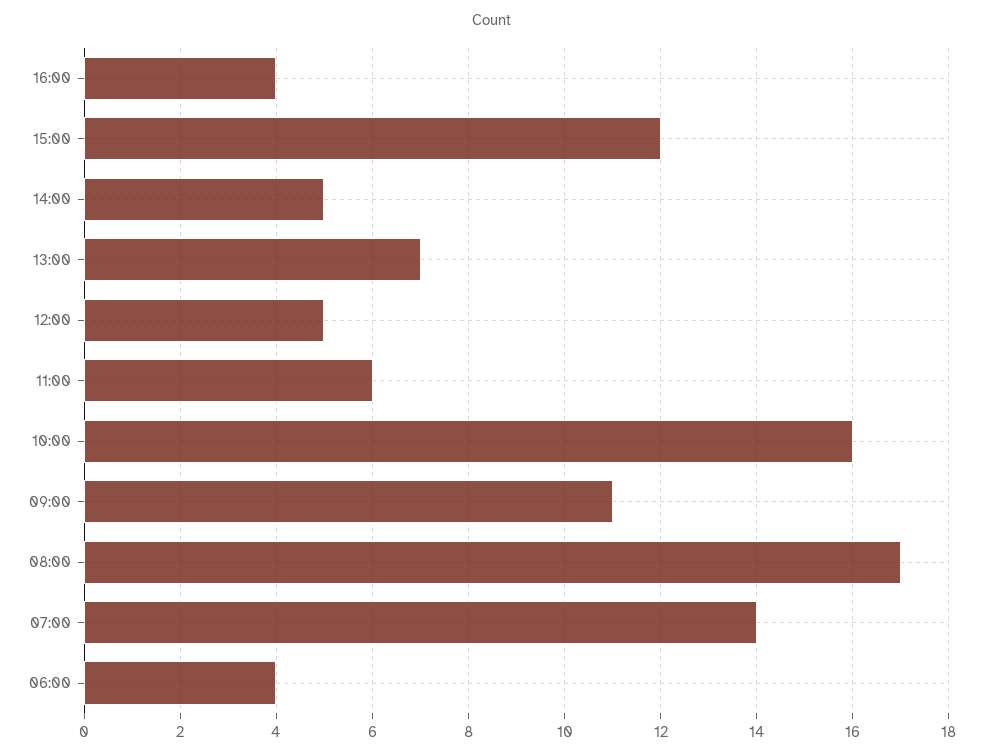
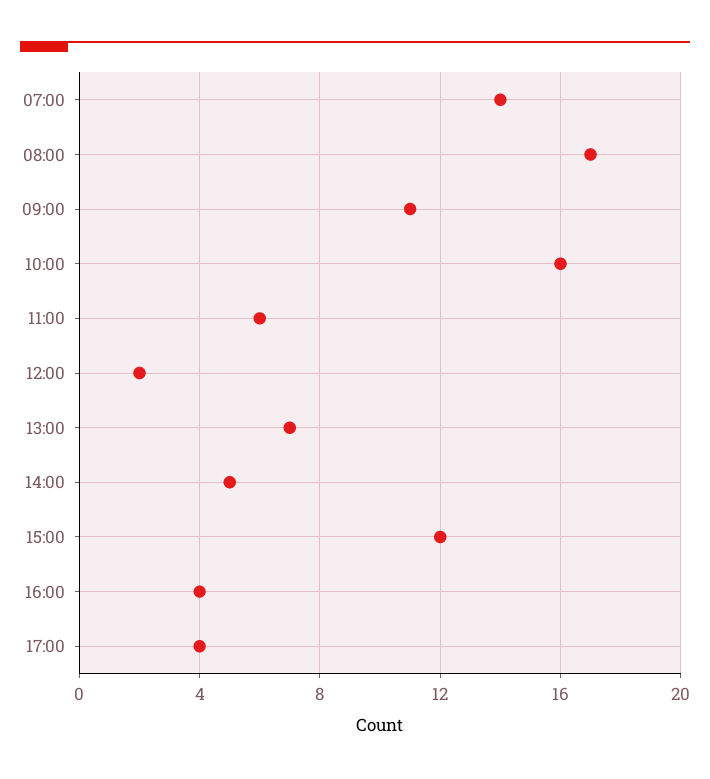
12:00: 5 -> 2
06:00: 4 -> none
17:00: none -> 4

